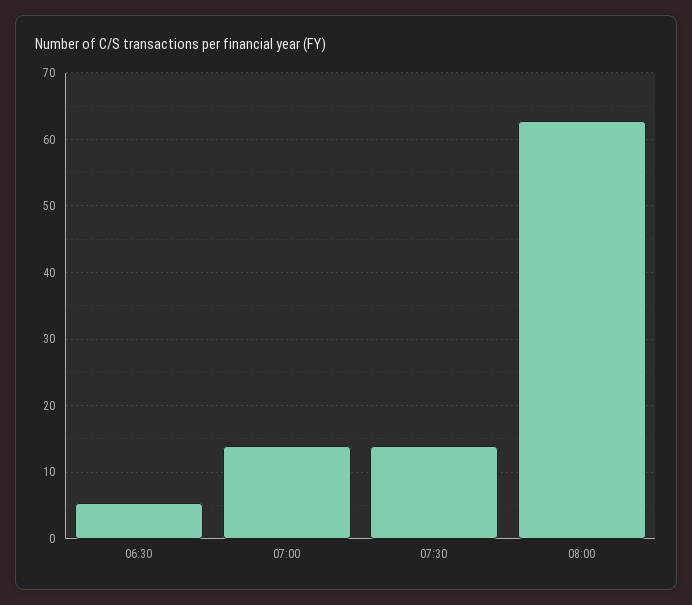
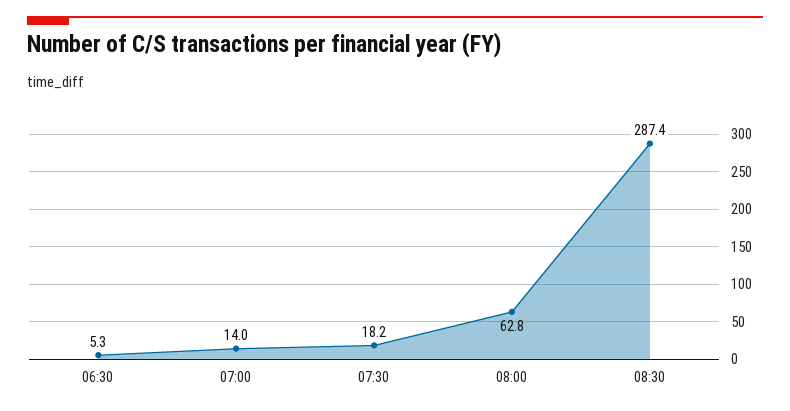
07:30: 14 -> 18.2
08:30: none -> 287.4

